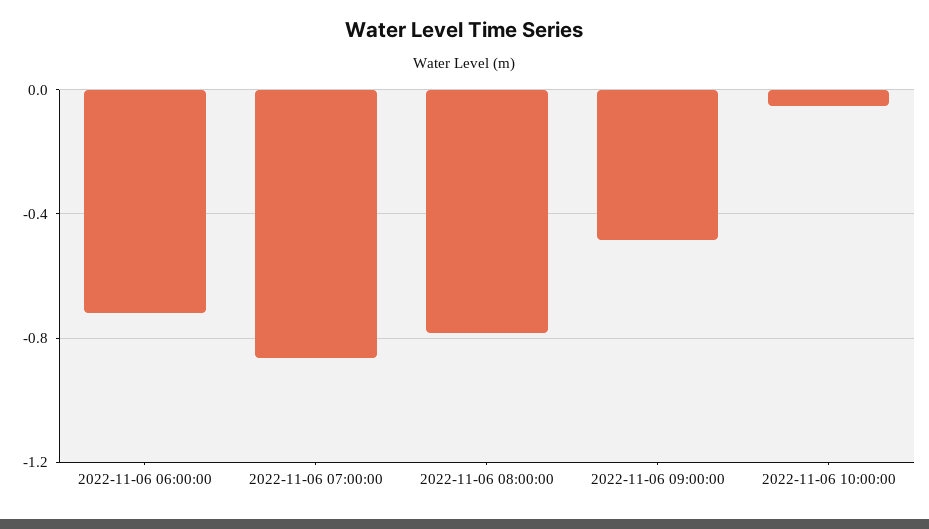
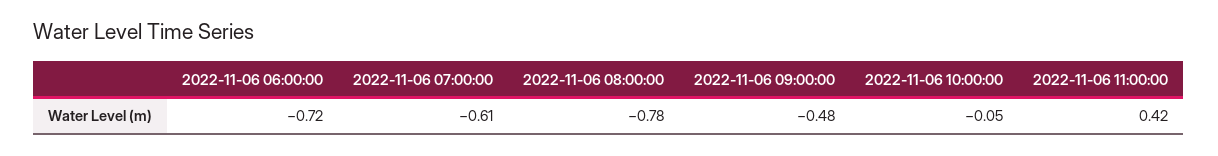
2022-11-06 07:00:00: -0.85 -> -0.61
2022-11-06 11:00:00: none -> 0.42

